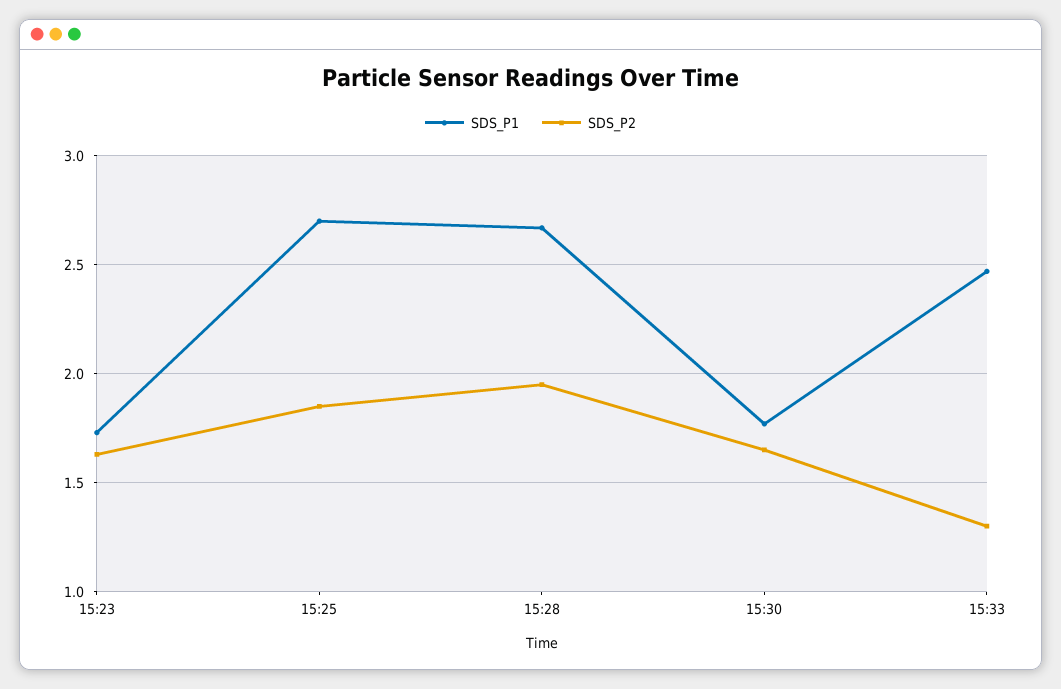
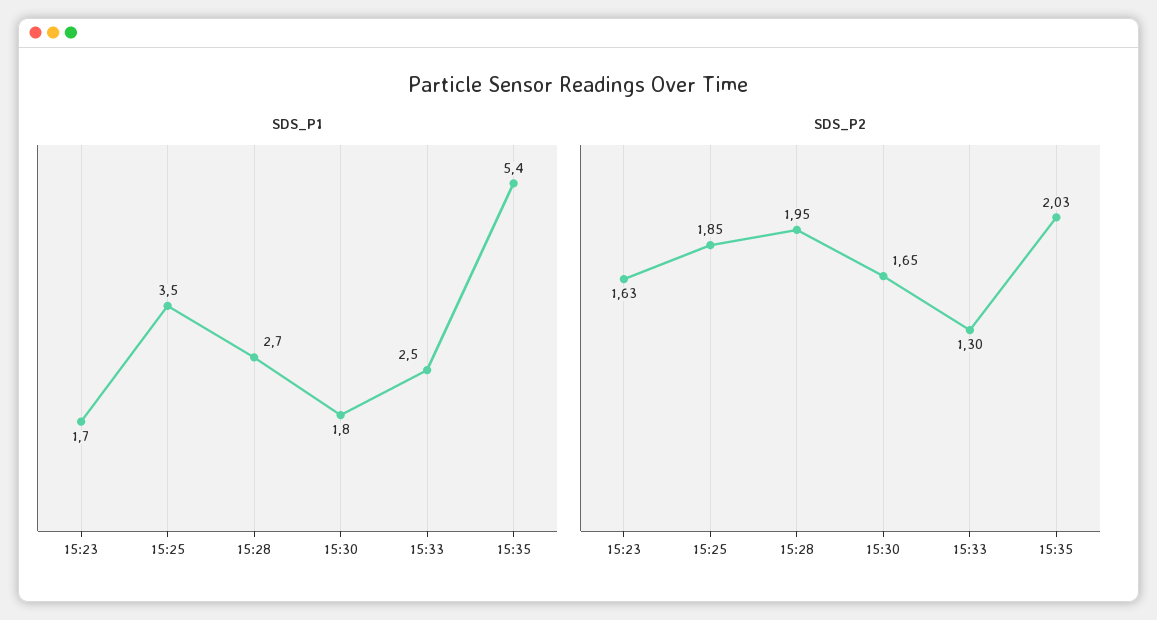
SDS_P1, 15:25: 2.7 -> 3.5
SDS_P1, 15:35: none -> 5.4
SDS_P2, 15:35: none -> 2.03

